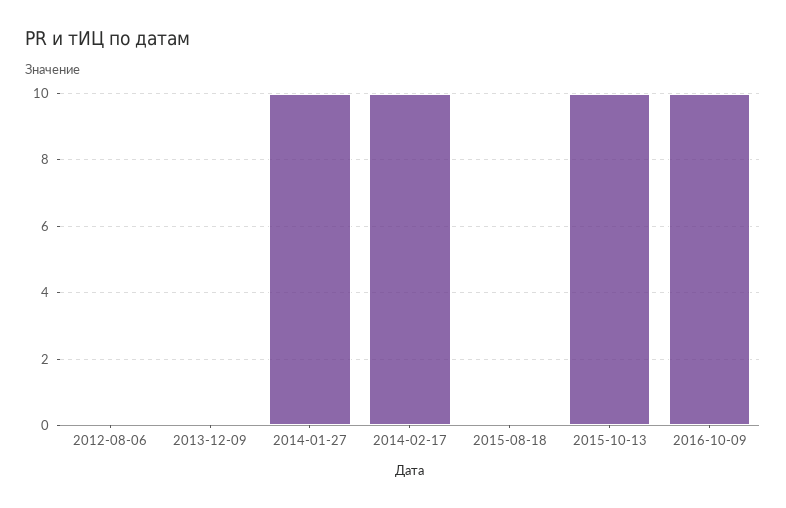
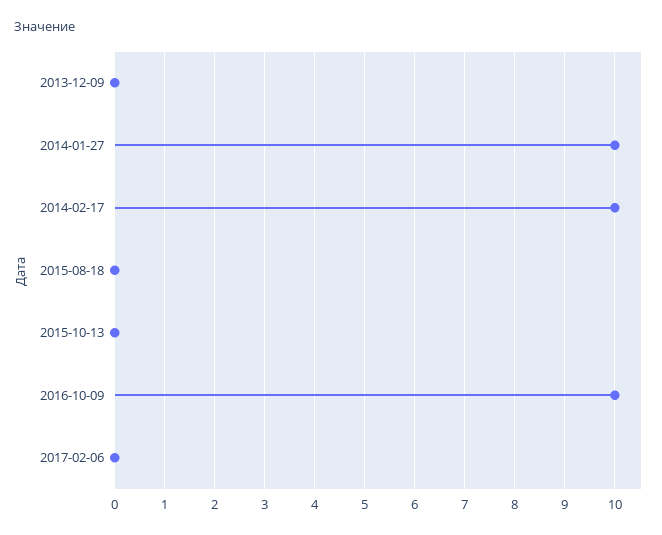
2012-08-06: 0 -> none
2015-10-13: 10 -> 0
2017-02-06: none -> 0

